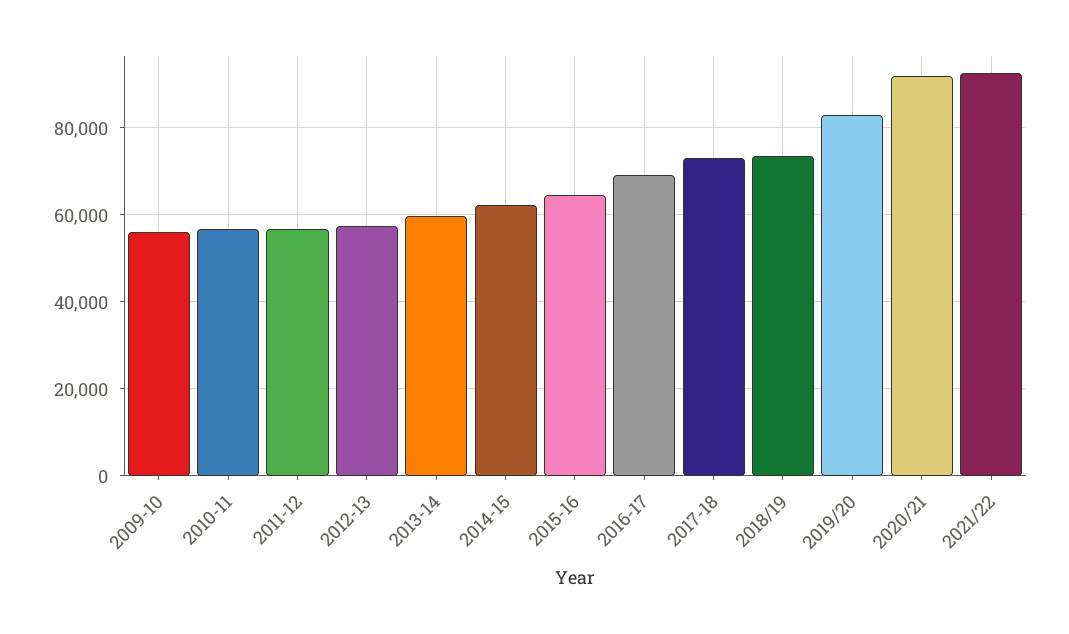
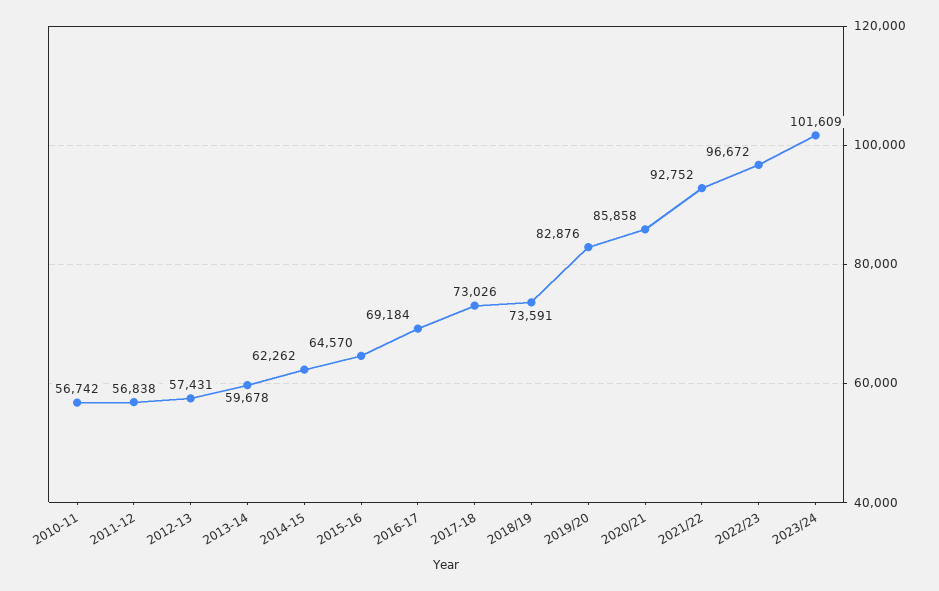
2009-10: 56000 -> none
2020/21: 92000 -> 85858
2022/23: none -> 96672
2023/24: none -> 101609

